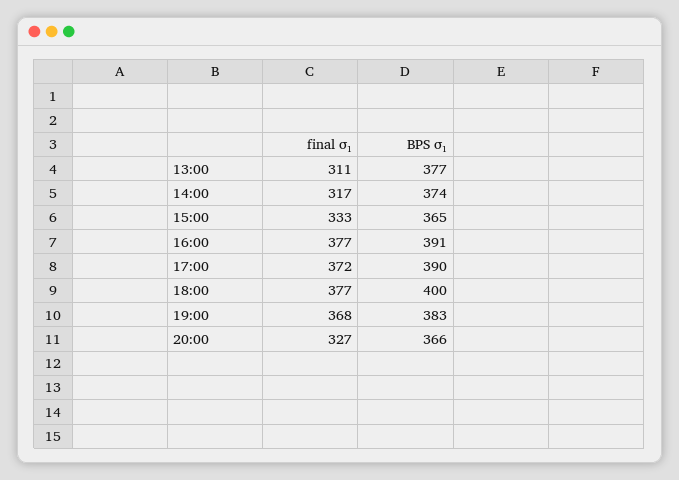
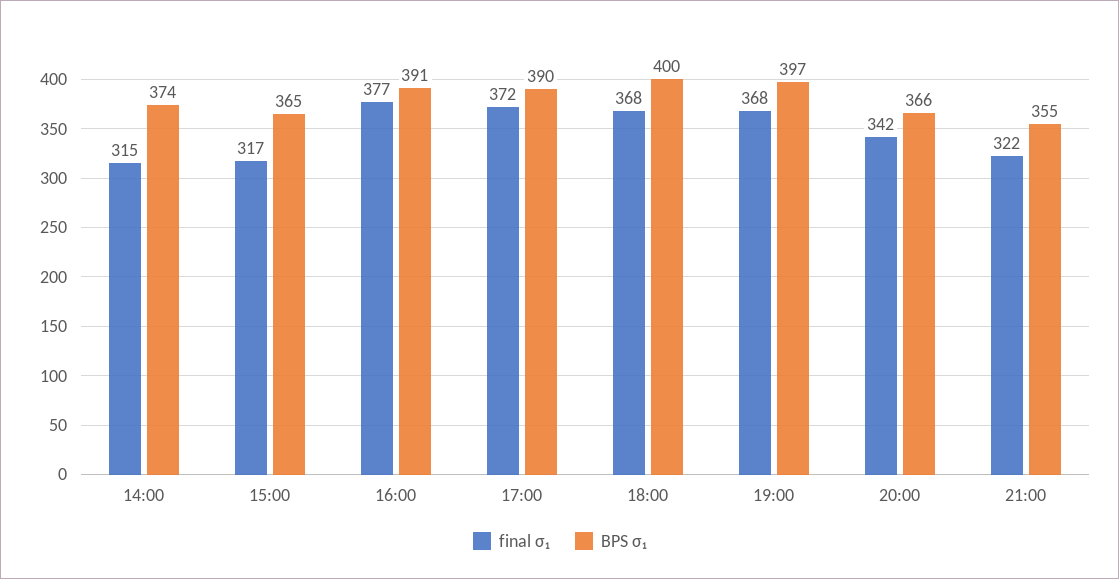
final σ₁, 13:00: 311 -> none
BPS σ₁, 13:00: 377 -> none
final σ₁, 14:00: 317 -> 315
final σ₁, 15:00: 333 -> 317
final σ₁, 18:00: 377 -> 368
BPS σ₁, 19:00: 383 -> 397
final σ₁, 20:00: 327 -> 342
final σ₁, 21:00: none -> 322
BPS σ₁, 21:00: none -> 355

